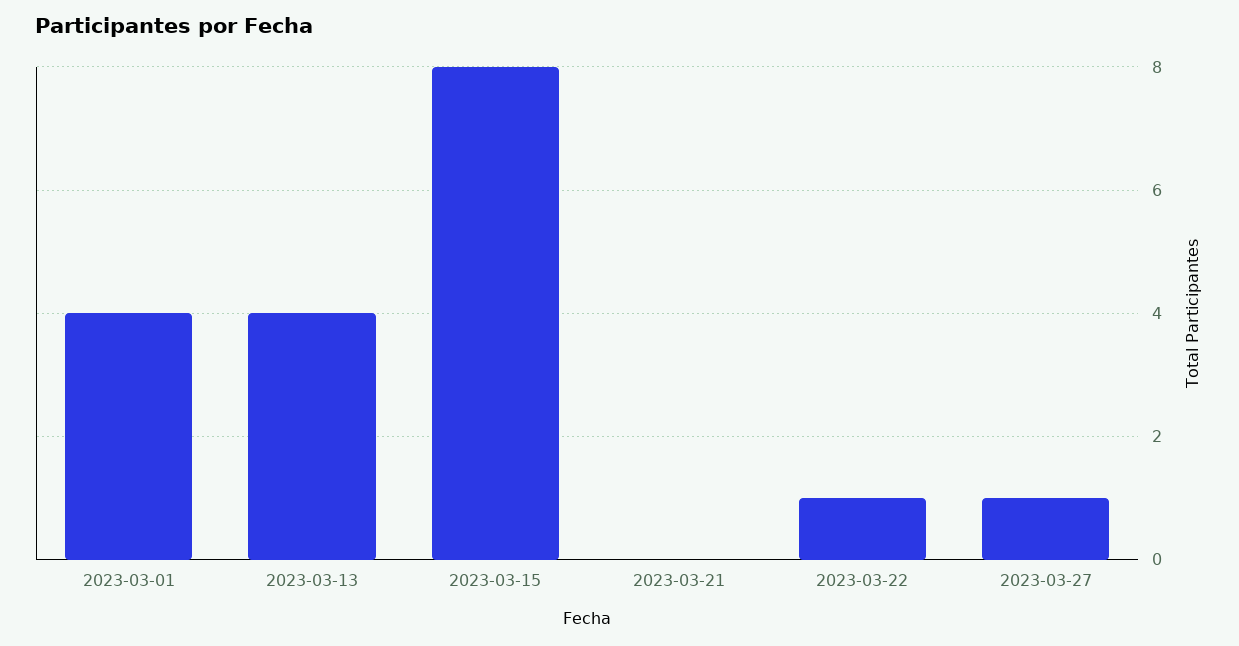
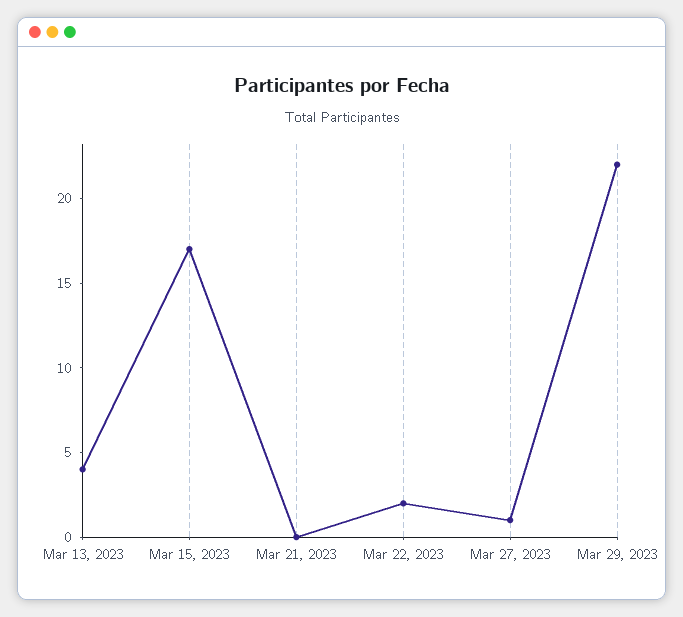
2023-03-01: 4 -> none
2023-03-15: 8 -> 17
2023-03-22: 1 -> 2
Mar 29, 2023: none -> 22

